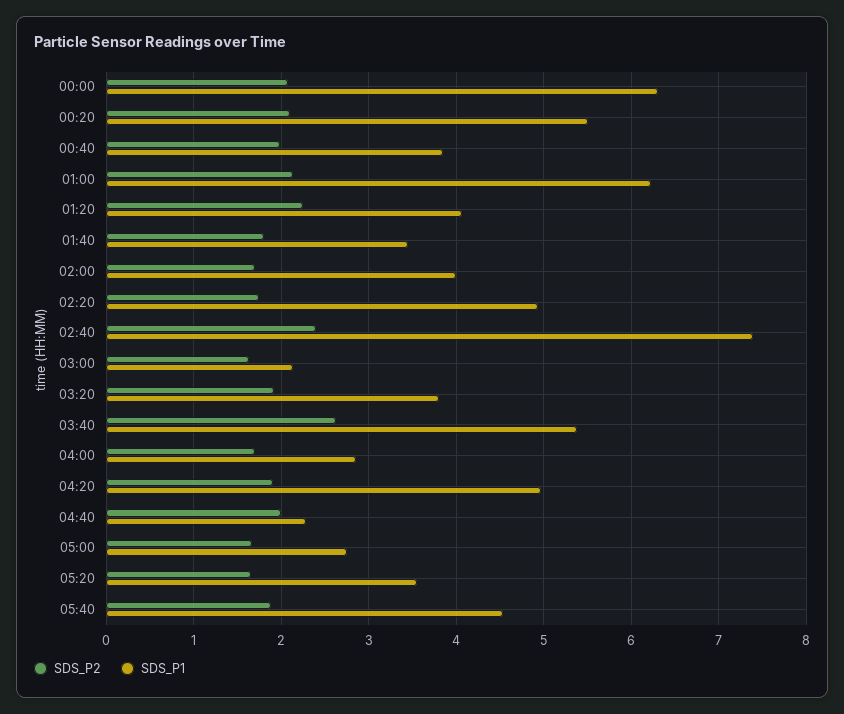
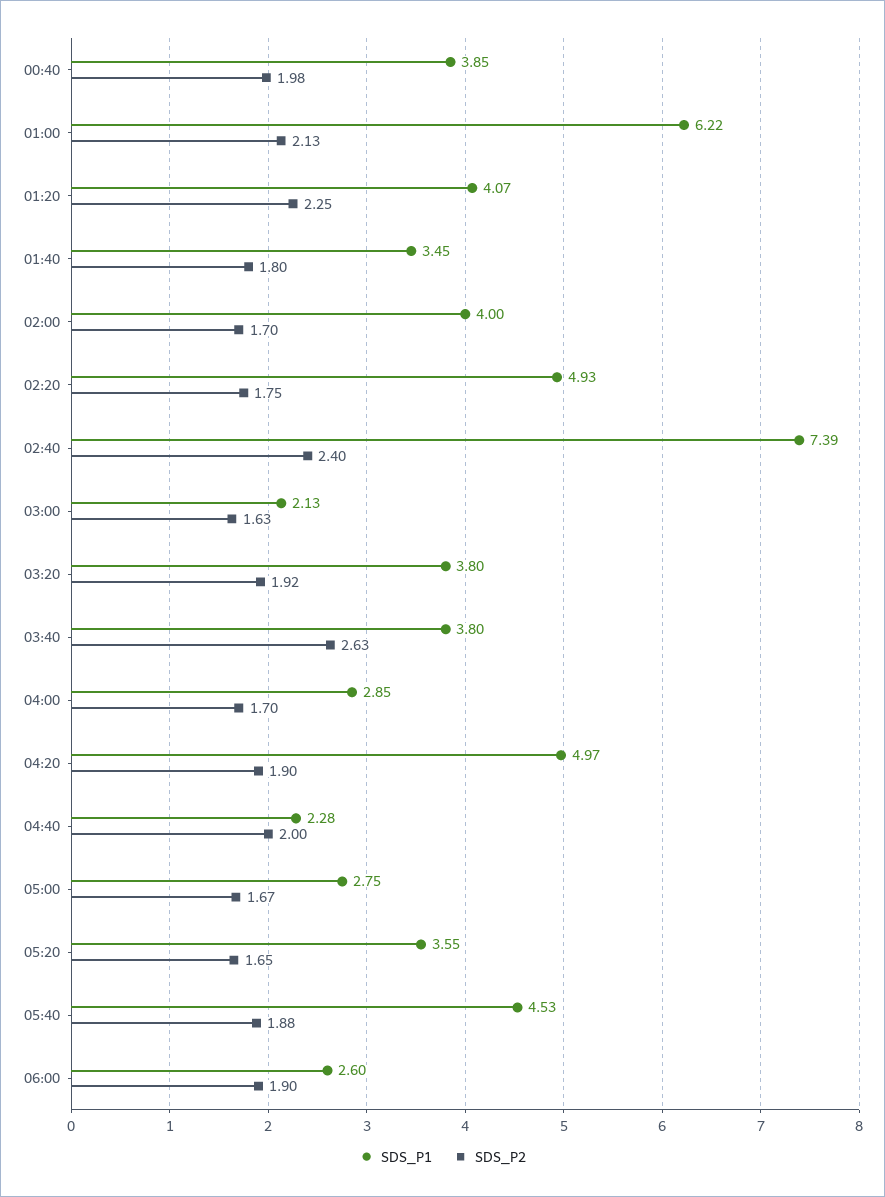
SDS_P2, 00:00: 2.1 -> none
SDS_P1, 00:00: 6.3 -> none
SDS_P2, 00:20: 2.1 -> none
SDS_P1, 00:20: 5.5 -> none
SDS_P1, 03:40: 5.4 -> 3.8
SDS_P1, 06:00: none -> 2.6
SDS_P2, 06:00: none -> 1.9

